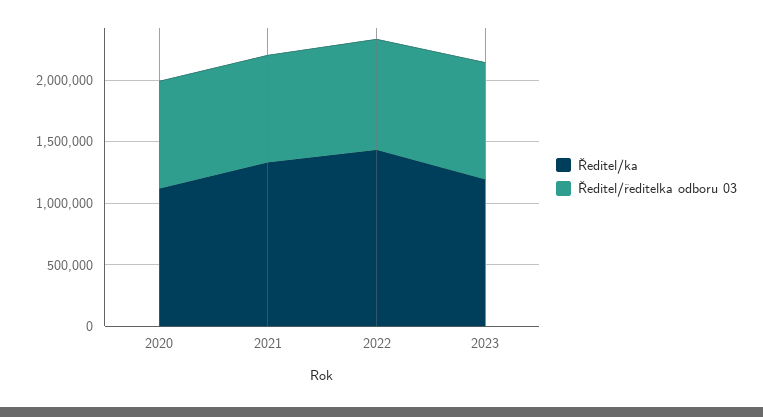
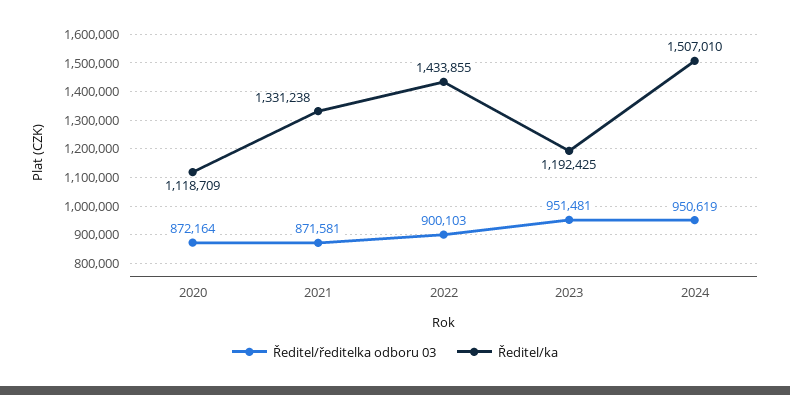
Ředitel/ředitelka odboru 03, 2024: none -> 950619
Ředitel/ka, 2024: none -> 1507010

